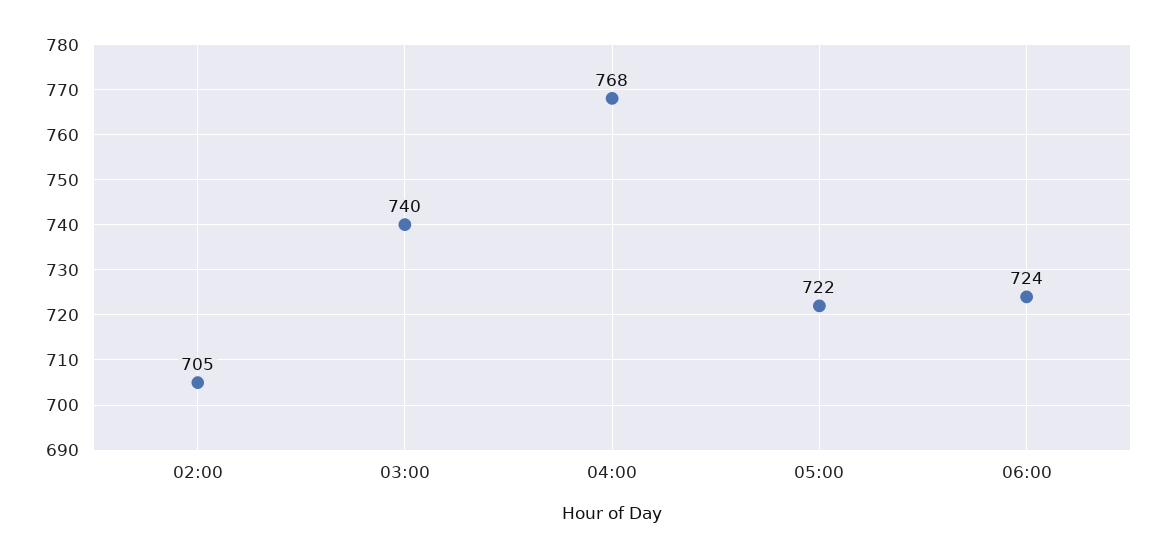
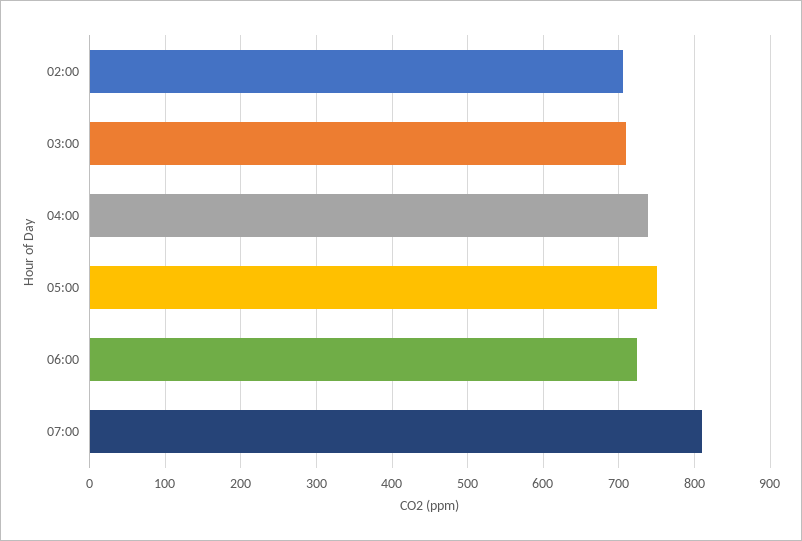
03:00: 740 -> 710
04:00: 768 -> 740
05:00: 722 -> 750
07:00: none -> 810

